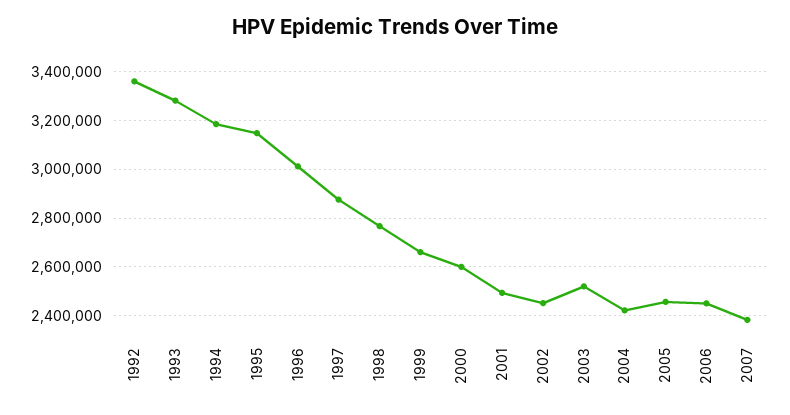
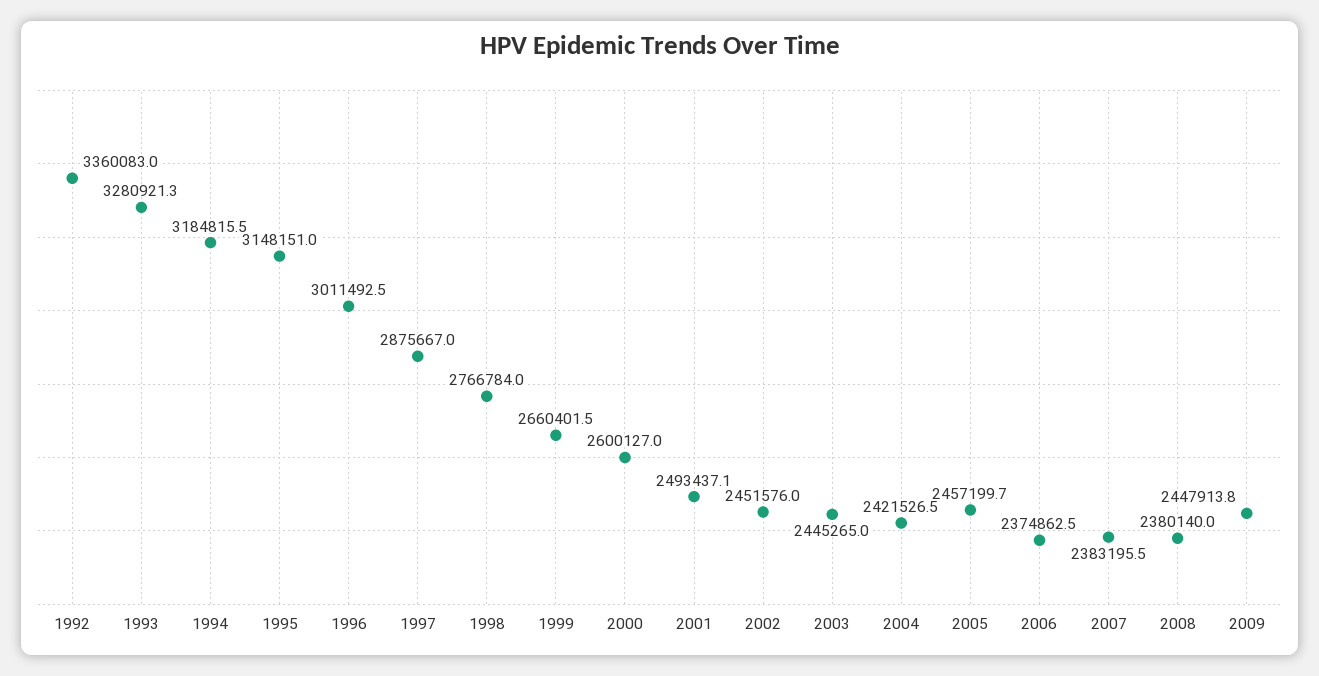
2003: 2525000 -> 2445265
2006: 2450000 -> 2374862.5
2008: none -> 2380140
2009: none -> 2447913.8

